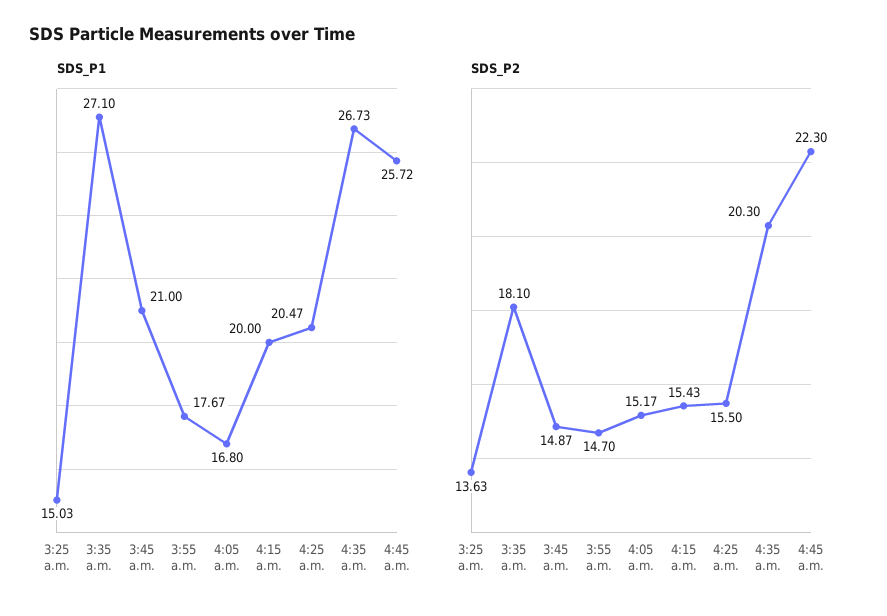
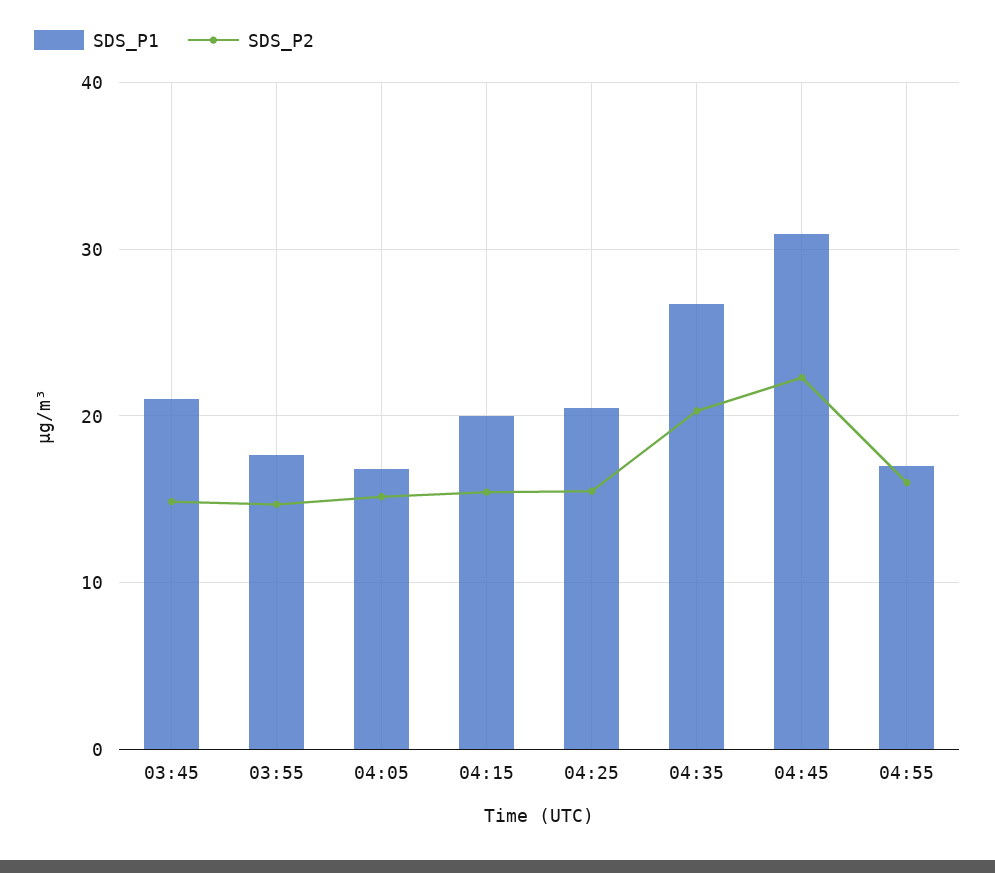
SDS_P1, 3:25 a.m.: 15.03 -> none
SDS_P1, 3:35 a.m.: 27.1 -> none
SDS_P1, 4:45 a.m.: 25.72 -> 31
SDS_P2, 3:25 a.m.: 13.63 -> none
SDS_P2, 3:35 a.m.: 18.1 -> none
SDS_P1, 04:55: none -> 17
SDS_P2, 04:55: none -> 16

